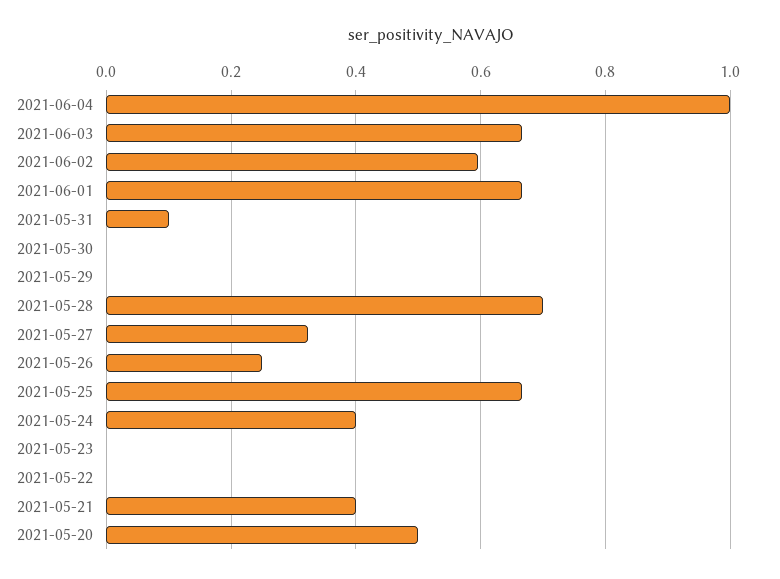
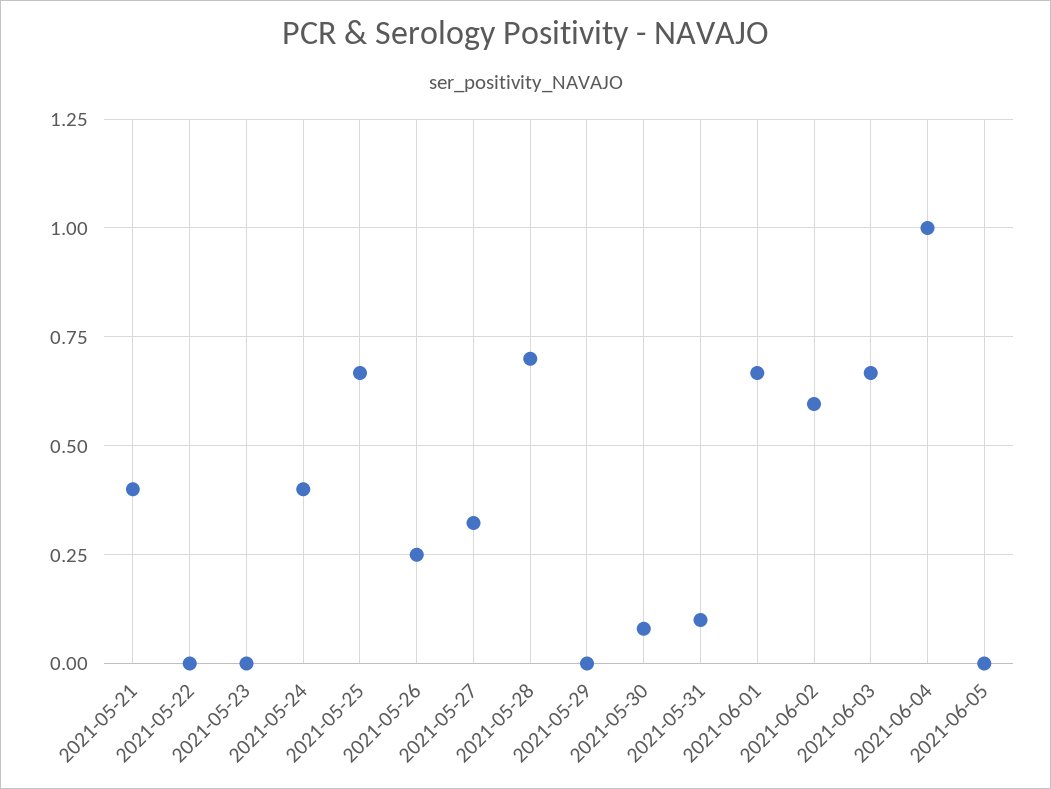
2021-05-30: 0 -> 0.075
2021-05-20: 0.5 -> none
2021-06-05: none -> 0

